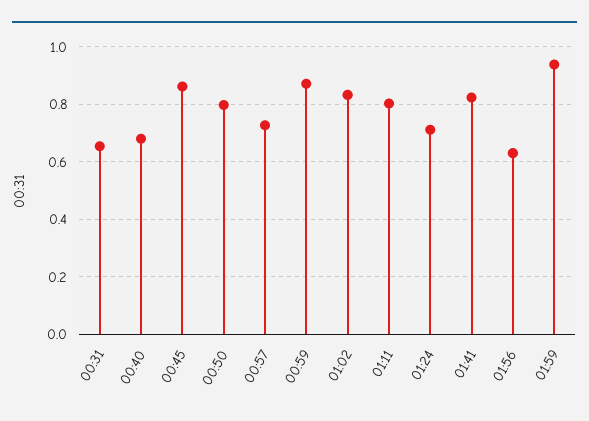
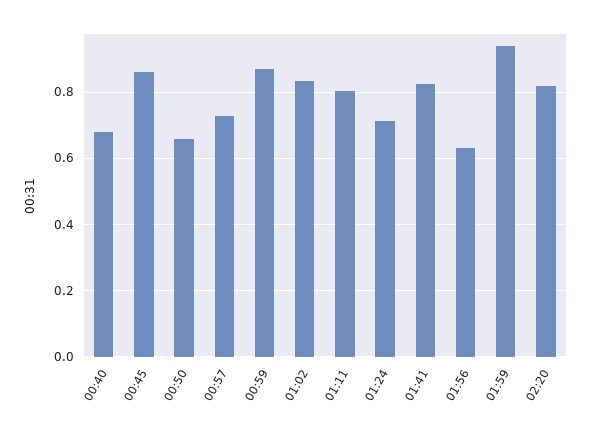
00:31: 0.65 -> none
00:50: 0.8 -> 0.66
02:20: none -> 0.82

